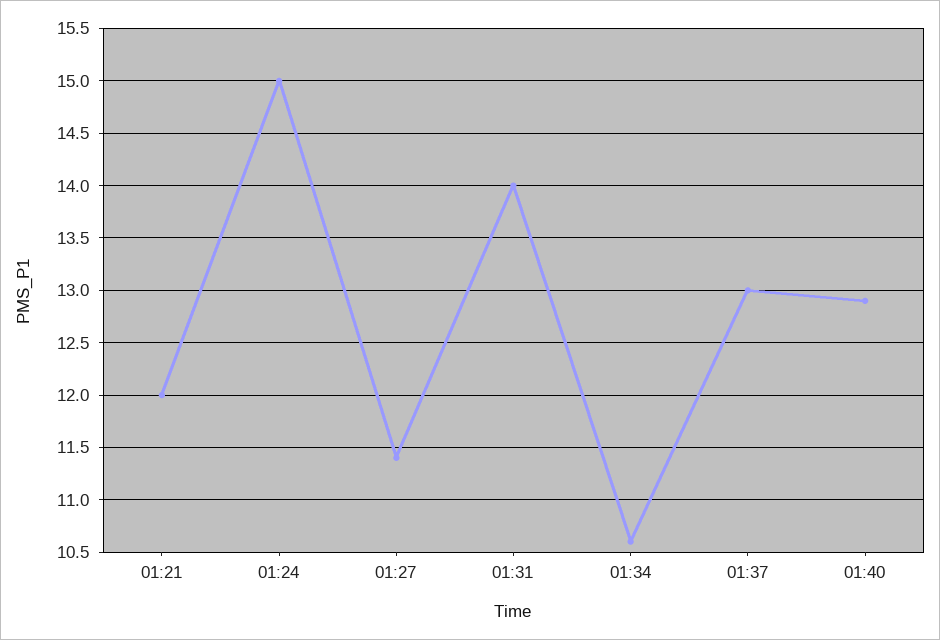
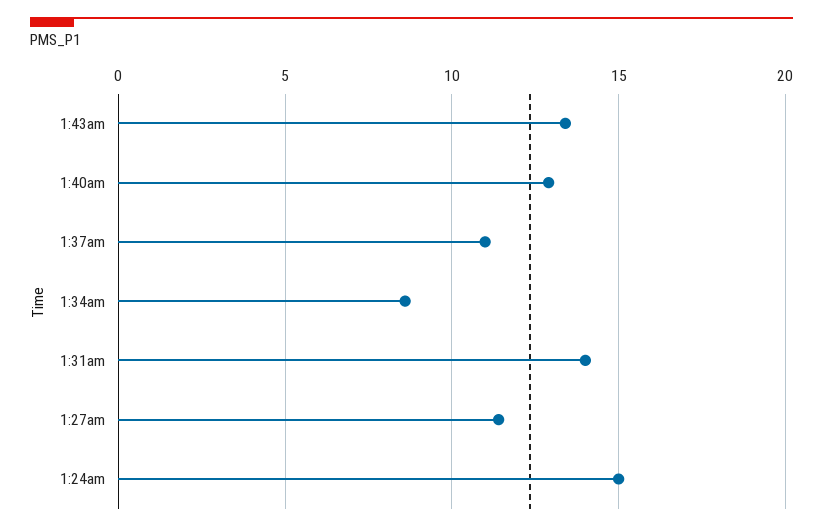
01:21: 12 -> none
01:34: 10.6 -> 8.5
01:37: 13 -> 11
1:43am: none -> 13.5

